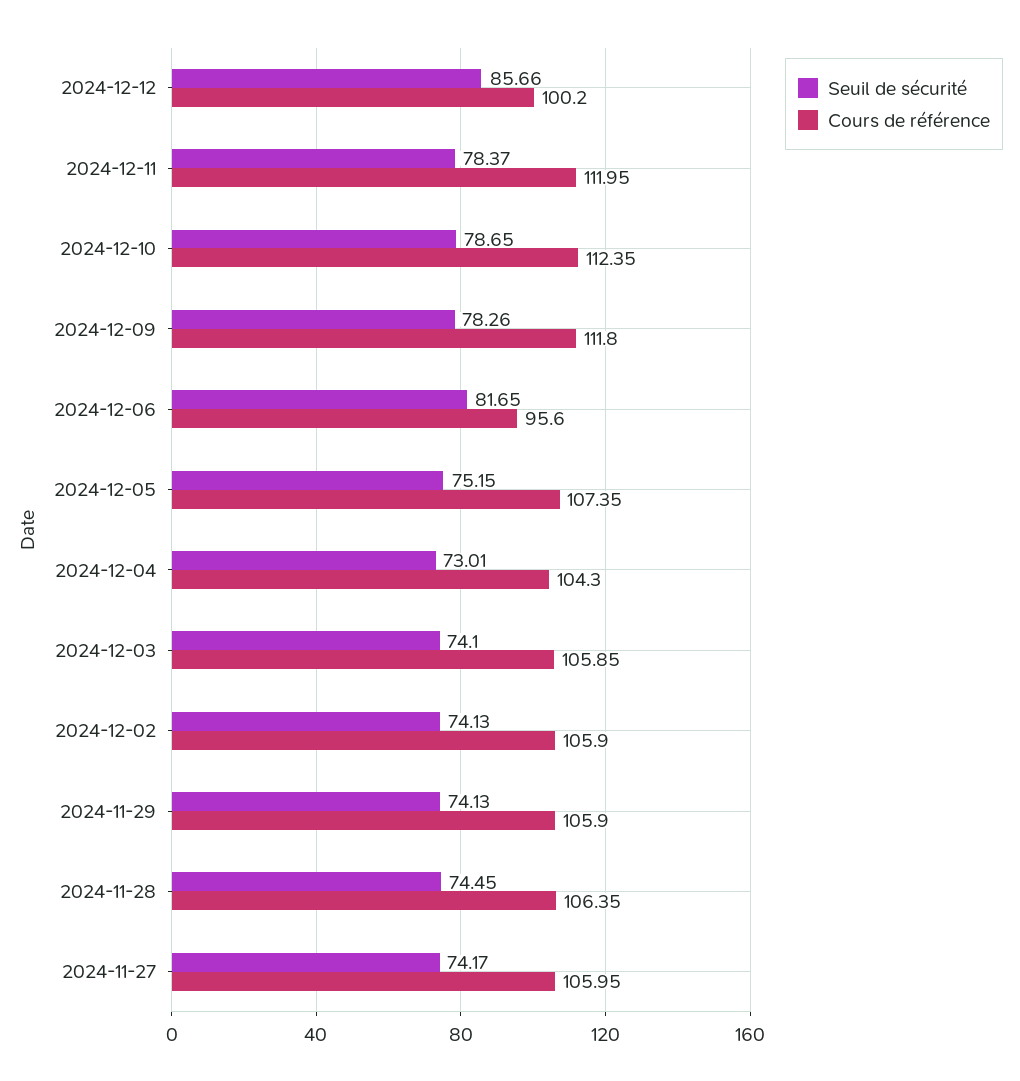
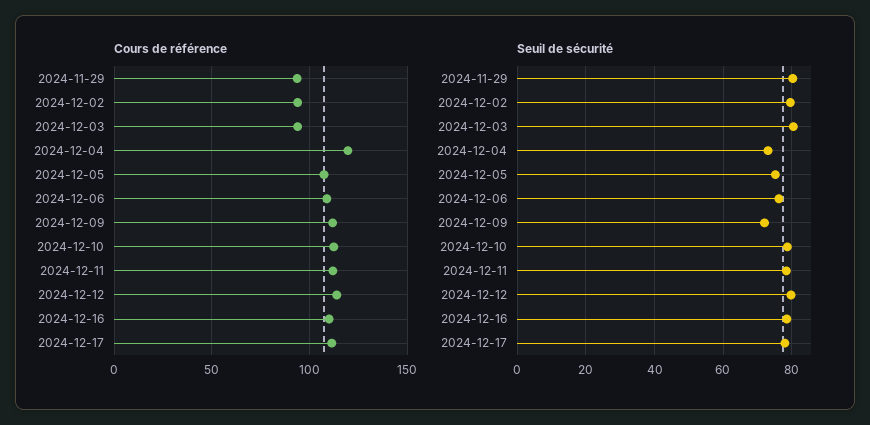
Seuil de sécurité, 2024-12-12: 85.66 -> 80
Cours de référence, 2024-12-12: 100.2 -> 115
Seuil de sécurité, 2024-12-09: 78.26 -> 72
Seuil de sécurité, 2024-12-06: 81.65 -> 76
Cours de référence, 2024-12-06: 95.6 -> 110
Cours de référence, 2024-12-04: 104.3 -> 120
Seuil de sécurité, 2024-12-03: 74.1 -> 80
Cours de référence, 2024-12-03: 105.85 -> 95
Seuil de sécurité, 2024-12-02: 74.13 -> 80
Cours de référence, 2024-12-02: 105.9 -> 95
Seuil de sécurité, 2024-11-29: 74.13 -> 80
Cours de référence, 2024-11-29: 105.9 -> 95
Seuil de sécurité, 2024-11-28: 74.45 -> none
Cours de référence, 2024-11-28: 106.35 -> none
Seuil de sécurité, 2024-11-27: 74.17 -> none
Cours de référence, 2024-11-27: 105.95 -> none
Cours de référence, 2024-12-16: none -> 110
Cours de référence, 2024-12-17: none -> 110
Seuil de sécurité, 2024-12-16: none -> 78
Seuil de sécurité, 2024-12-17: none -> 78

